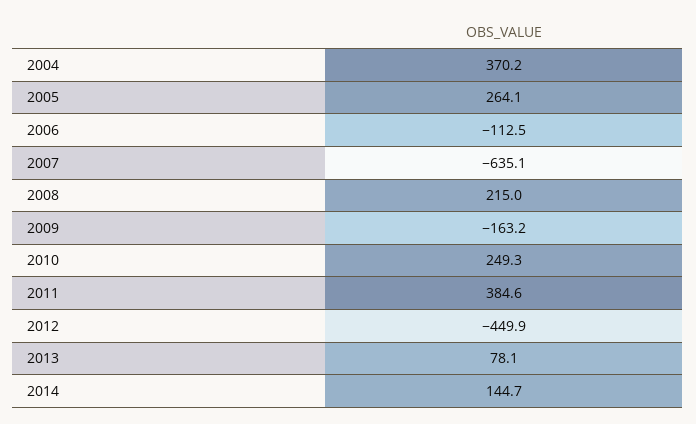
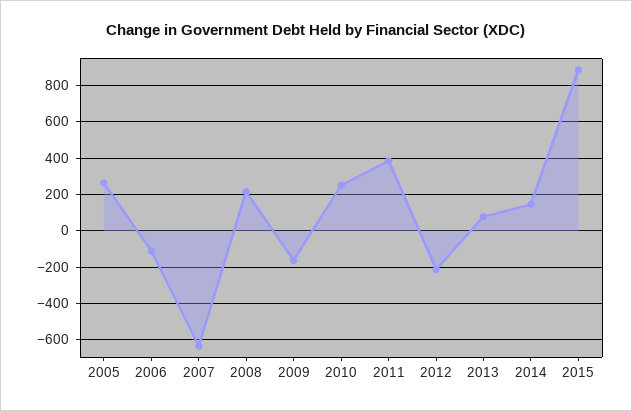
2004: 370.2 -> none
2012: -449.9 -> -200
2015: none -> 900

